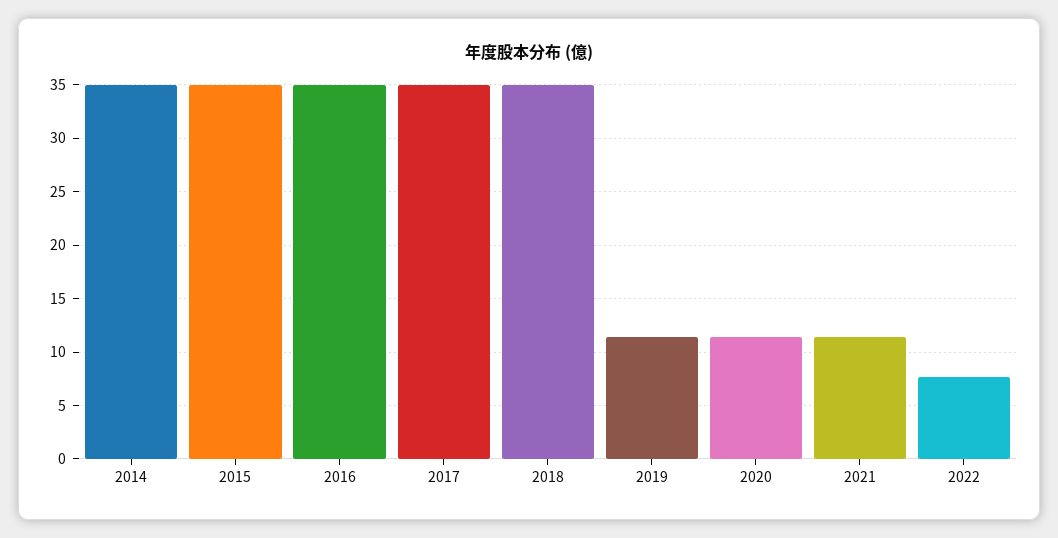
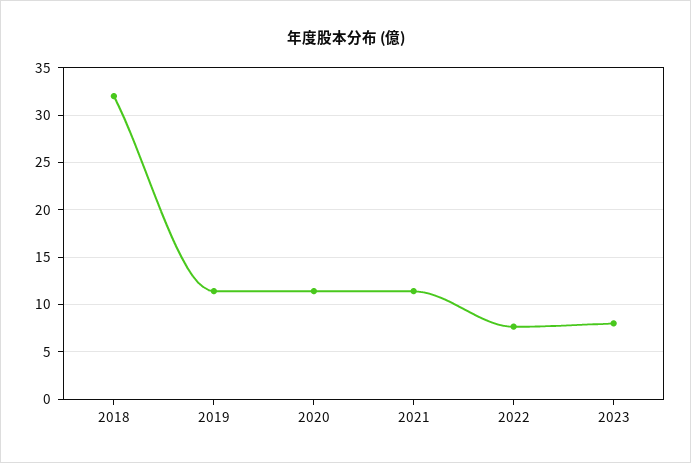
2014: 35 -> none
2015: 35 -> none
2016: 35 -> none
2017: 35 -> none
2018: 35 -> 32
2023: none -> 8

